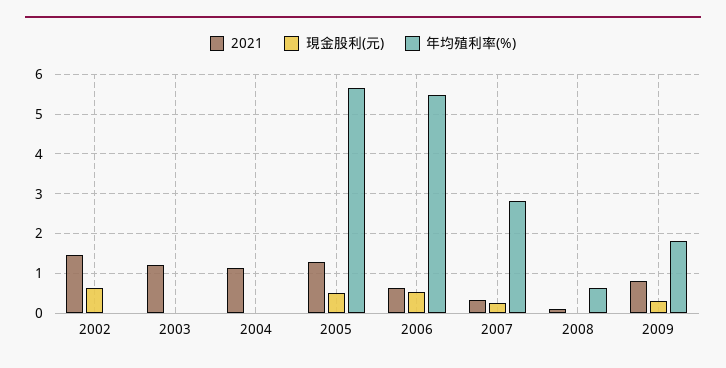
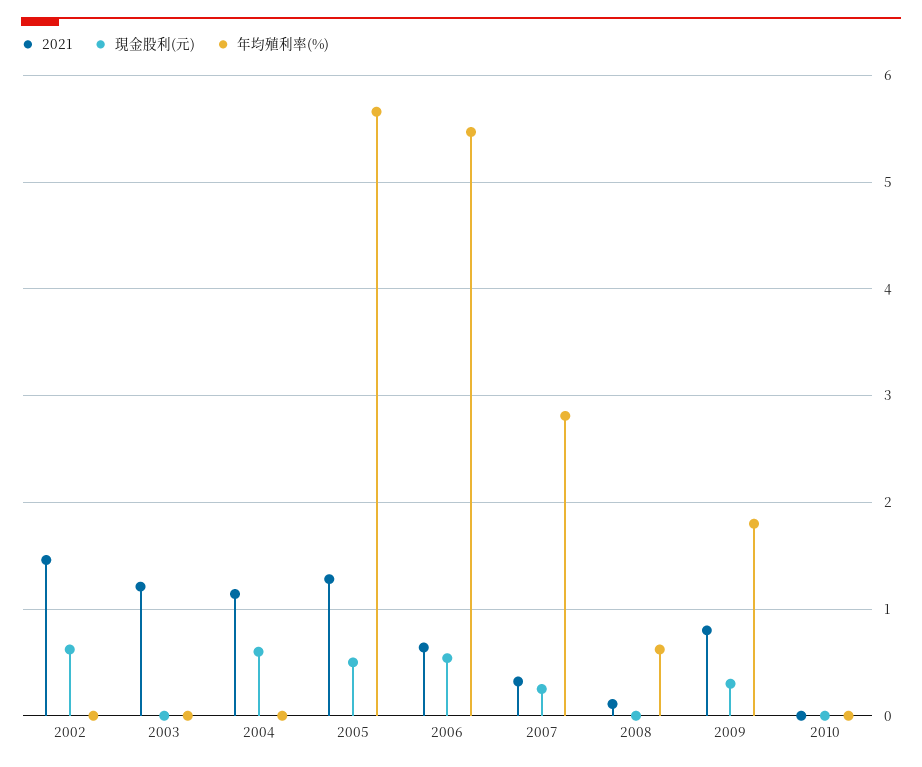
現金股利(元), 2004: 0 -> 0.6
2021, 2010: none -> 0
現金股利(元), 2010: none -> 0
年均殖利率(%), 2010: none -> 0

